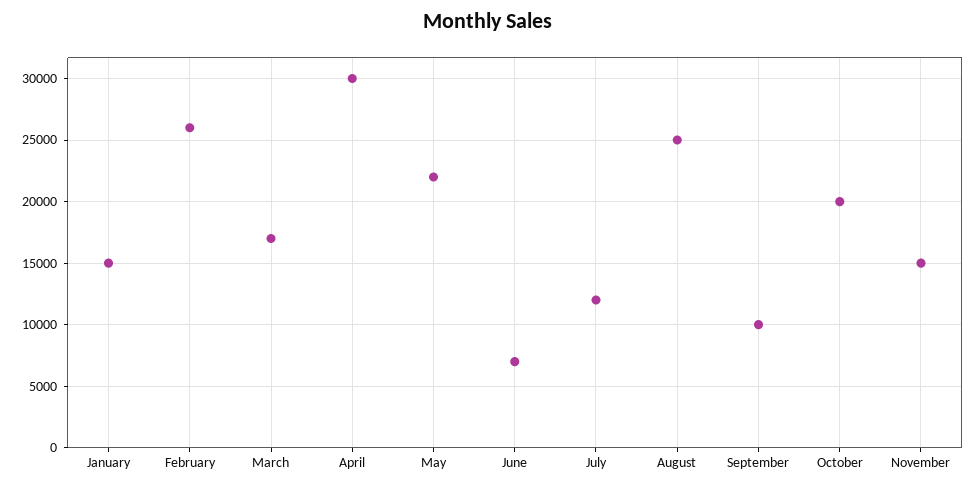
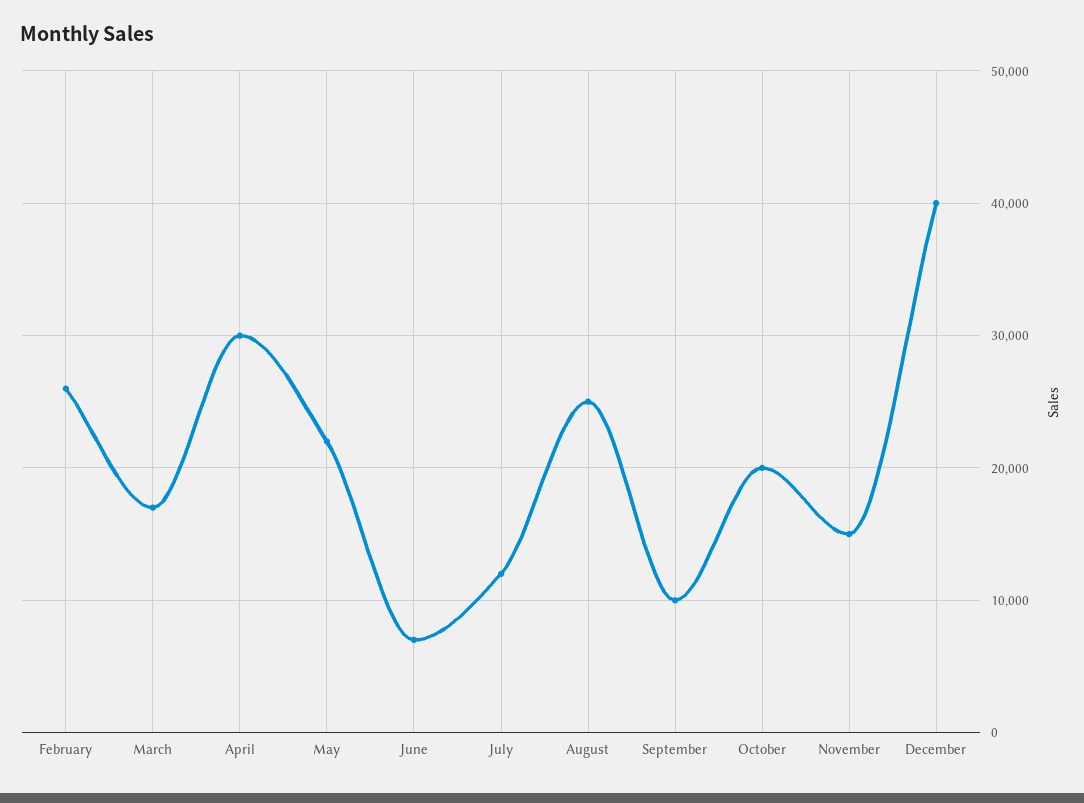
January: 15000 -> none
December: none -> 40000

